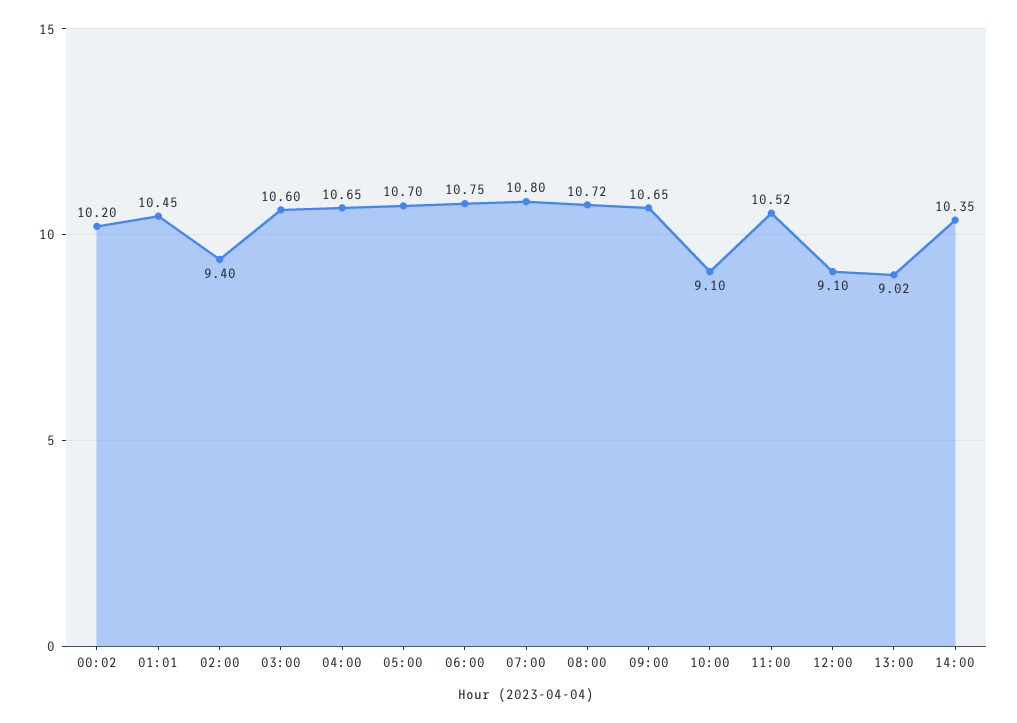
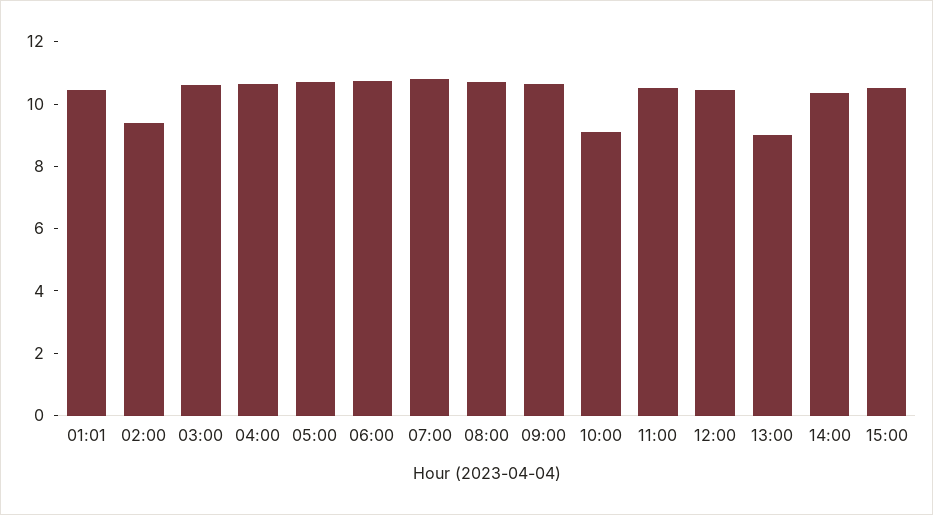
00:02: 10.2 -> none
12:00: 9.1 -> 10.5
15:00: none -> 10.5

